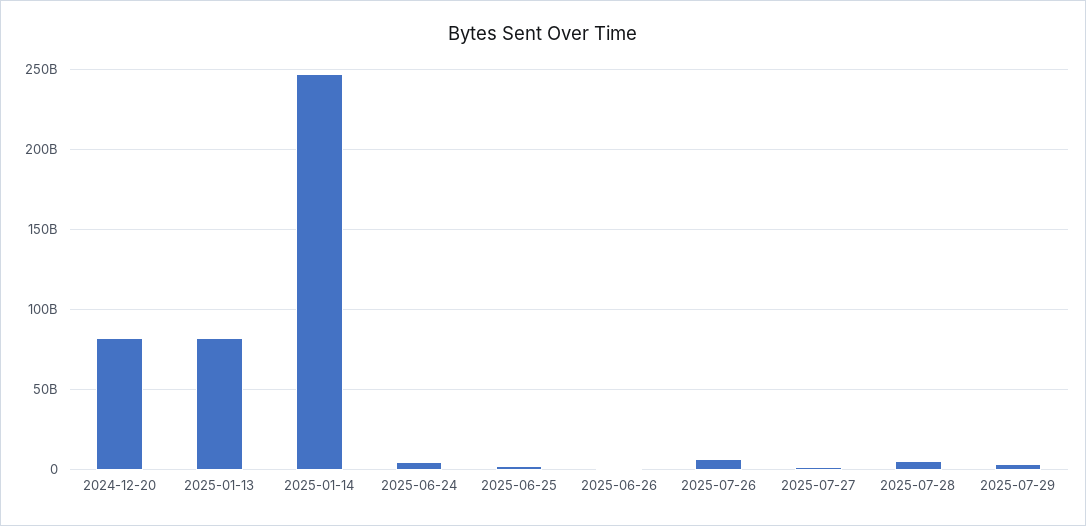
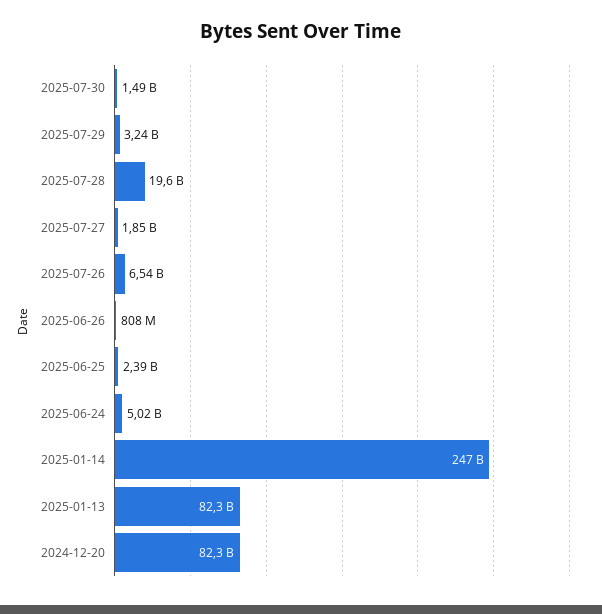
2025-07-28: 5000000000 -> 19600000000
2025-07-30: none -> 1490000000

